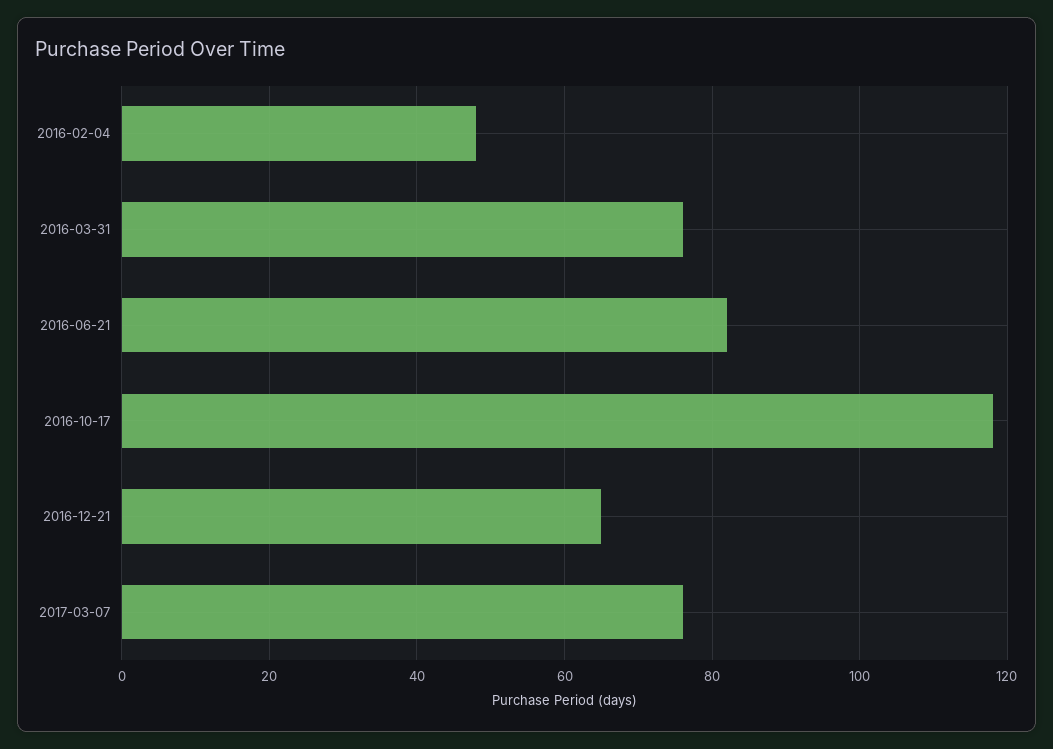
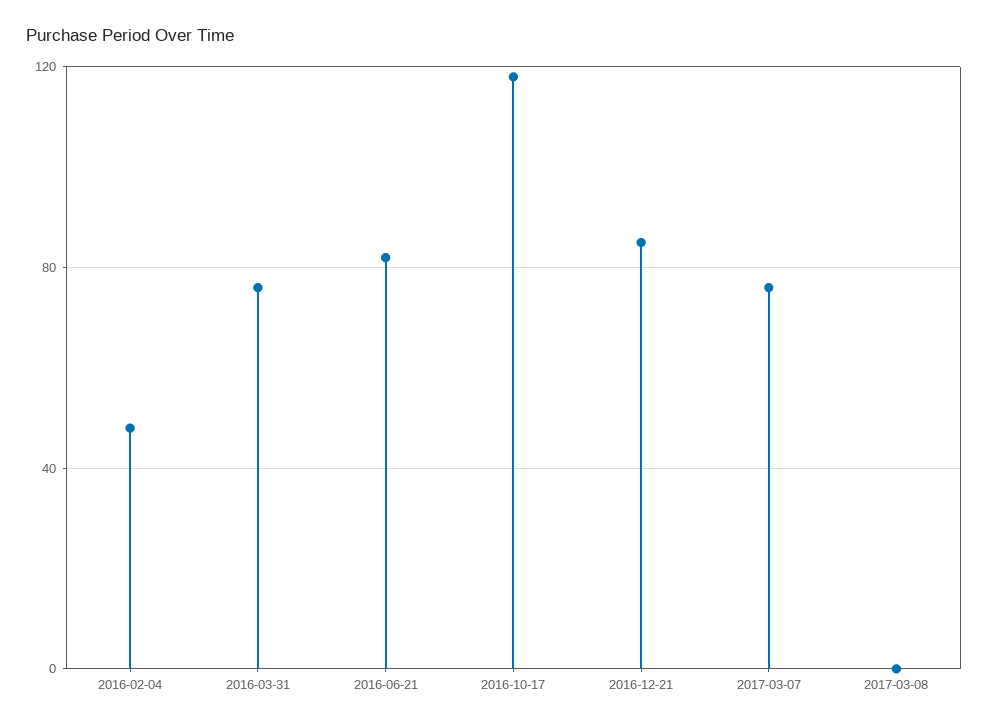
2016-12-21: 65 -> 85
2017-03-08: none -> 0

